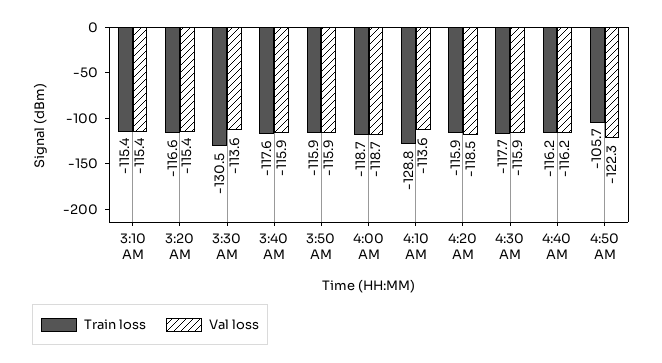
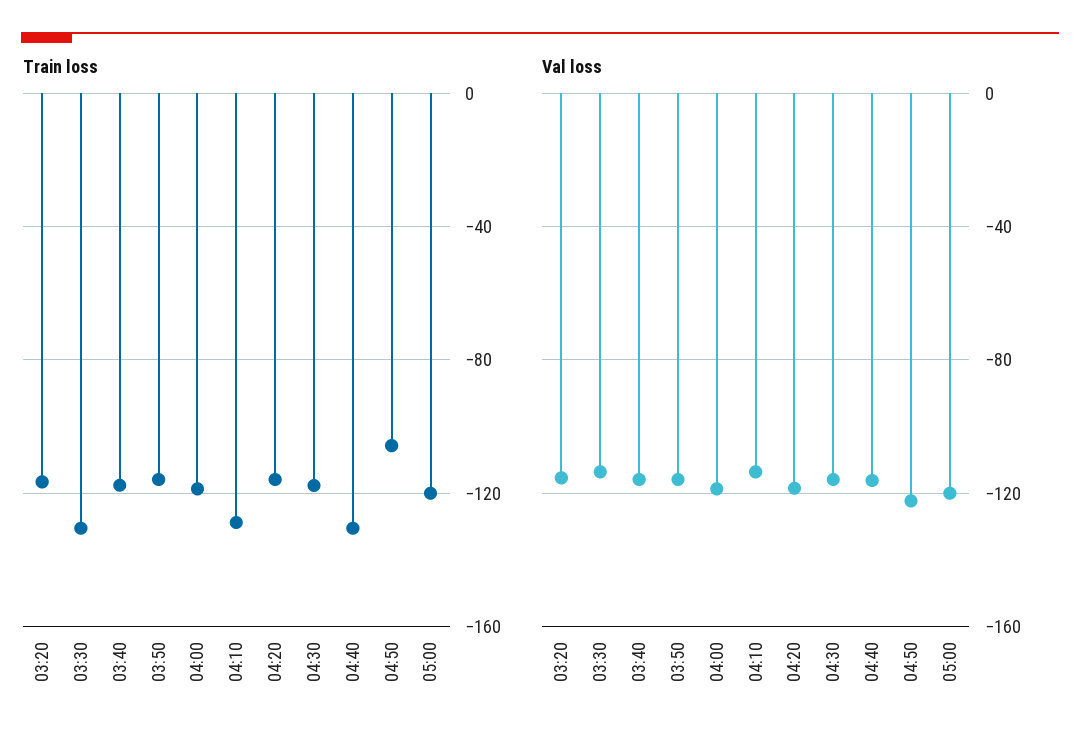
Train loss, 3:10 AM: -115.4 -> none
Val loss, 3:10 AM: -115.4 -> none
Train loss, 4:40 AM: -116.2 -> -130
Train loss, 05:00: none -> -120
Val loss, 05:00: none -> -120

